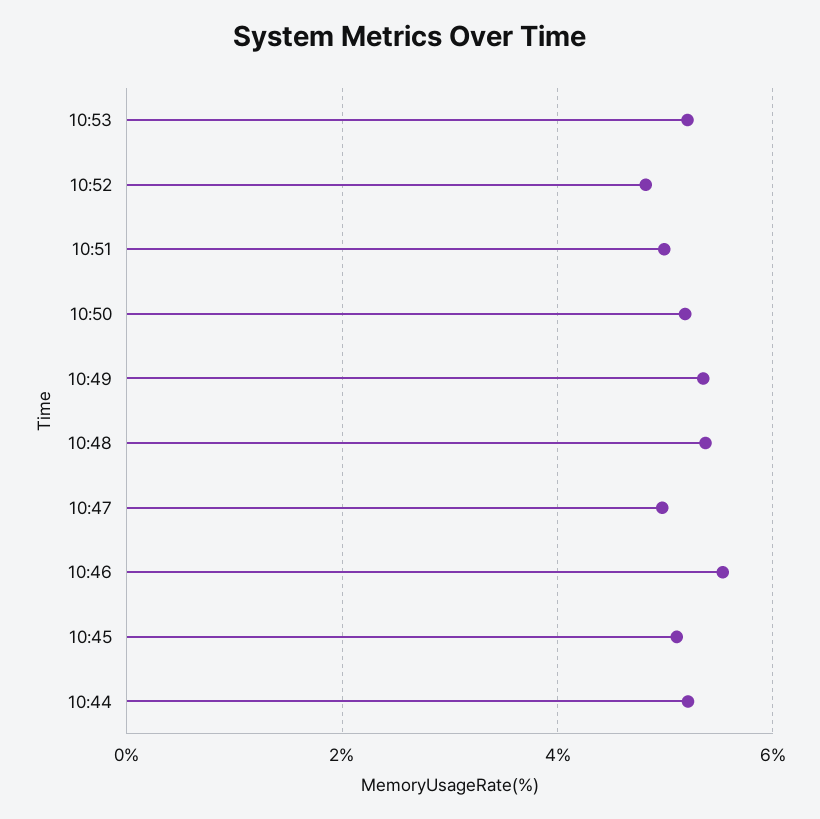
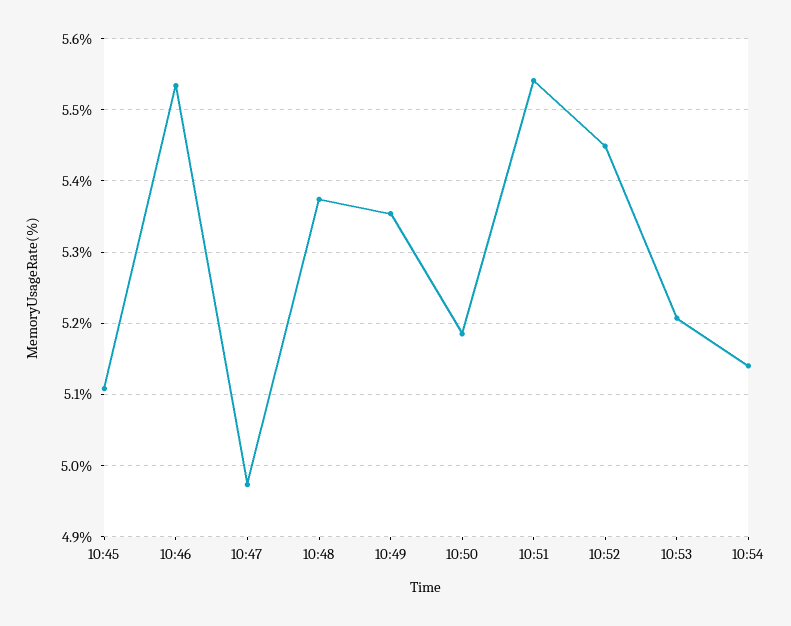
10:52: 4.8 -> 5.45
10:51: 5 -> 5.54
10:44: 5.2 -> none
10:54: none -> 5.14

